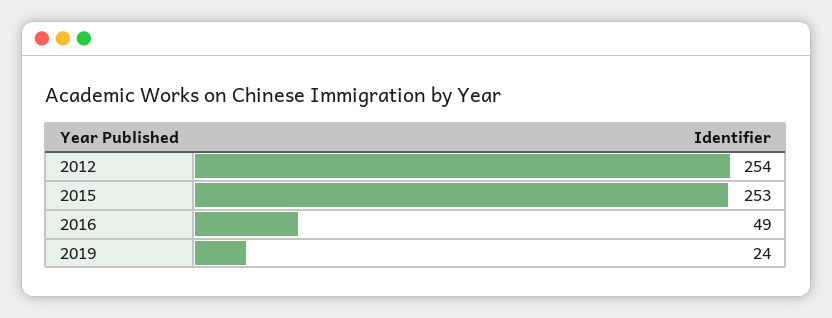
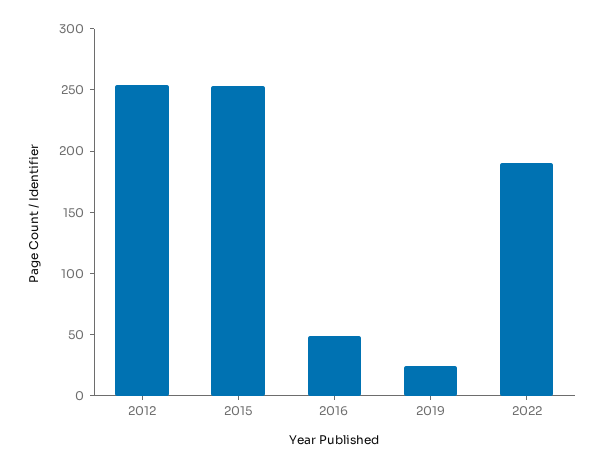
2022: none -> 190

